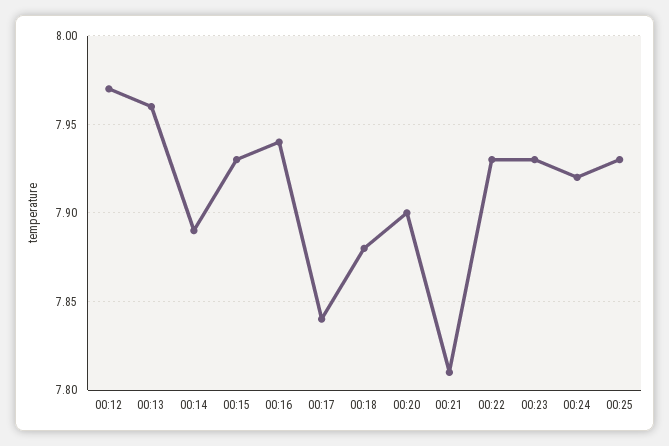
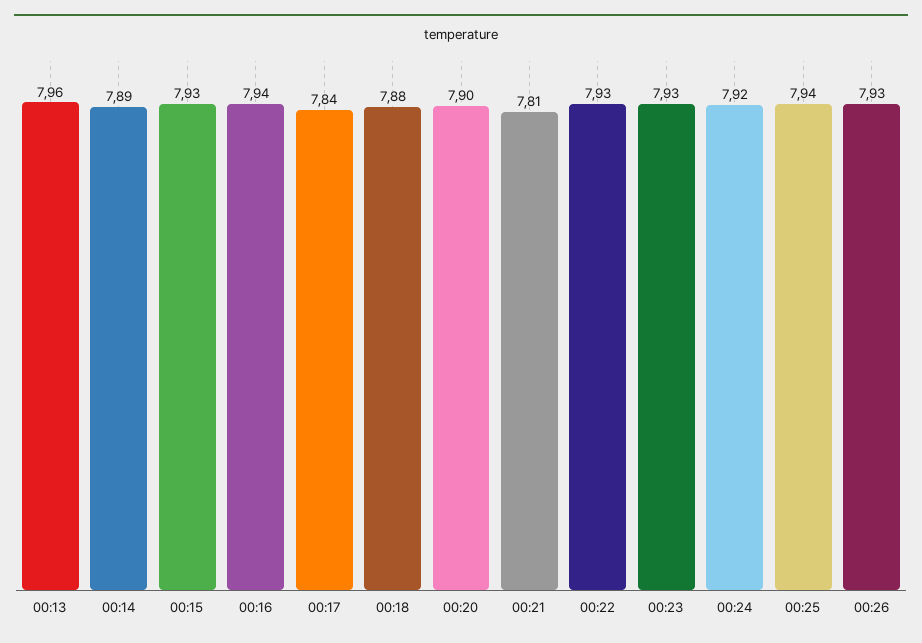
00:12: 7.97 -> none
00:25: 7.93 -> 7.94
00:26: none -> 7.93

